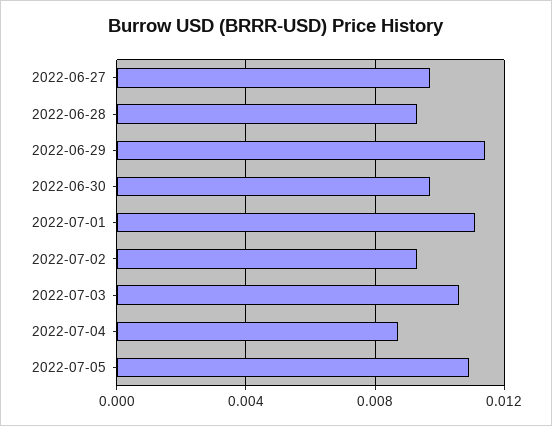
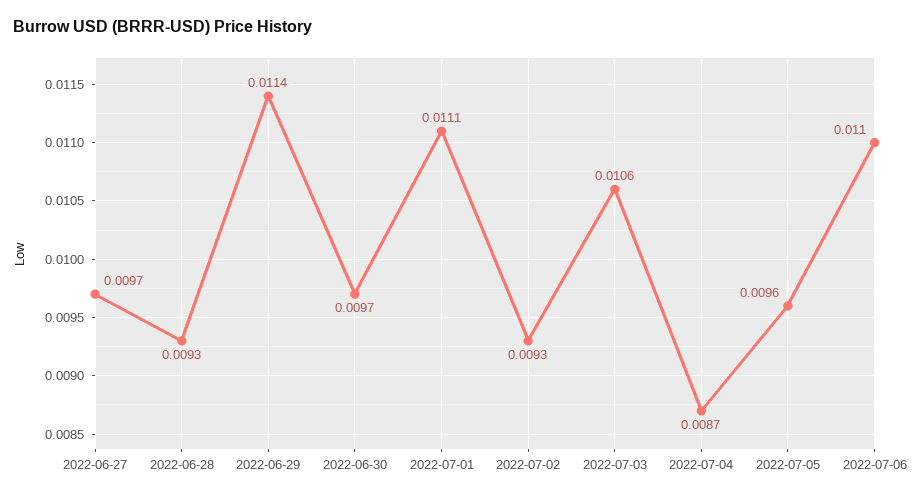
2022-07-05: 0.011 -> 0.0096
2022-07-06: none -> 0.011

